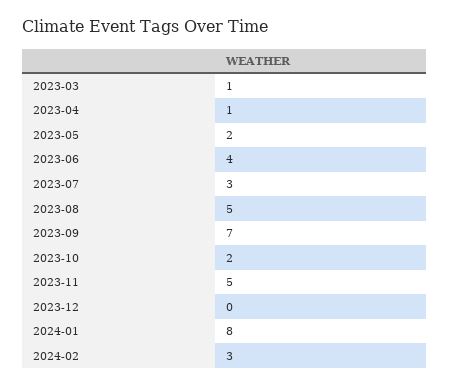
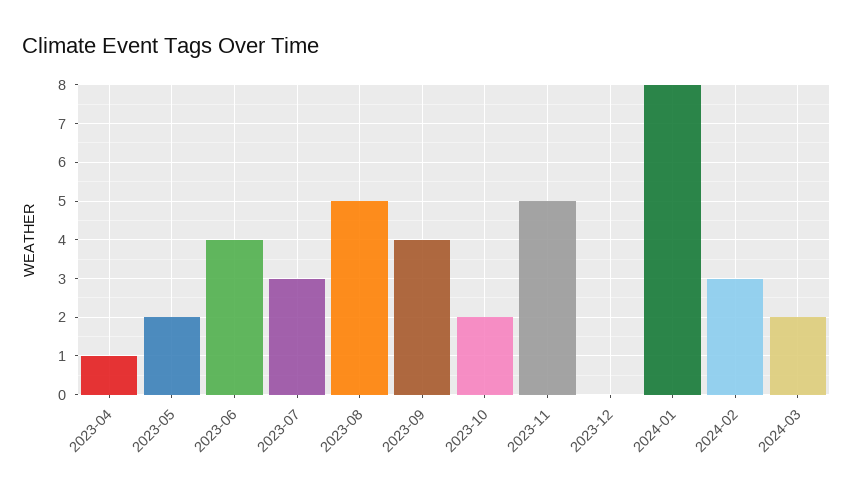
2023-03: 1 -> none
2023-09: 7 -> 4
2024-03: none -> 2

